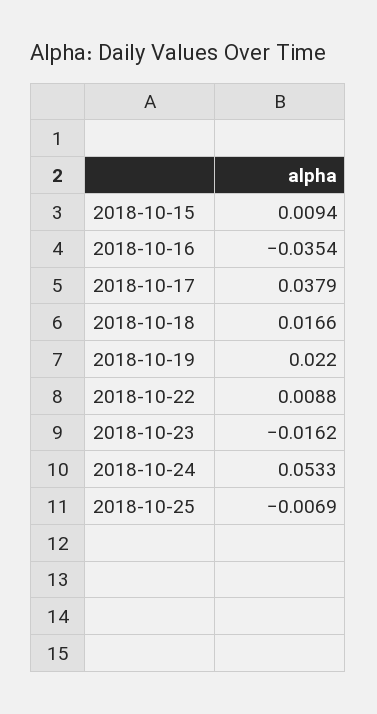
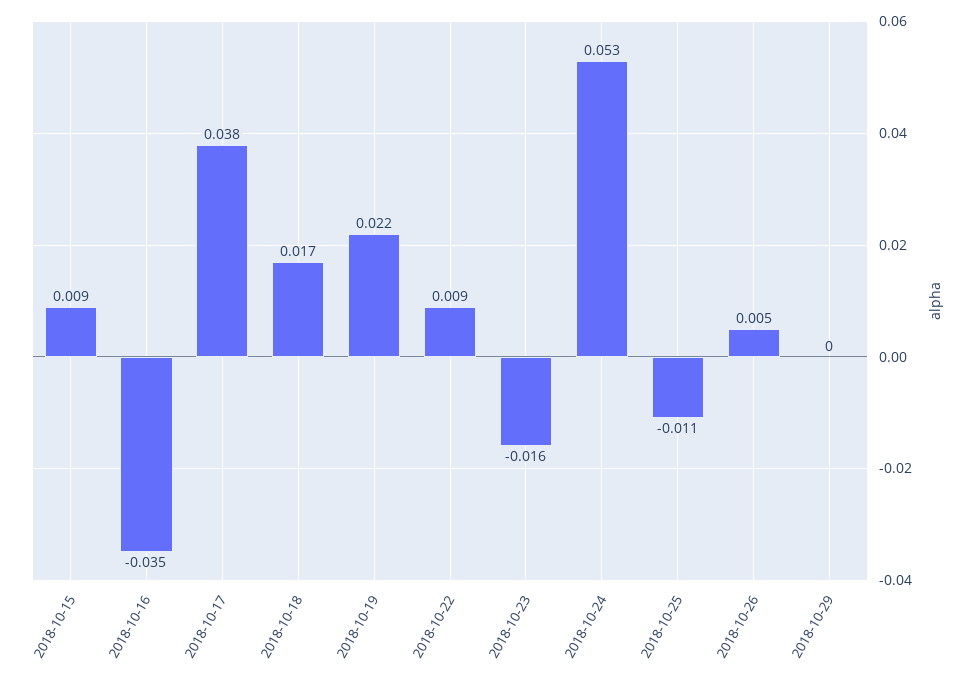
2018-10-25: -0.0069 -> -0.011
2018-10-26: none -> 0.005
2018-10-29: none -> 0

